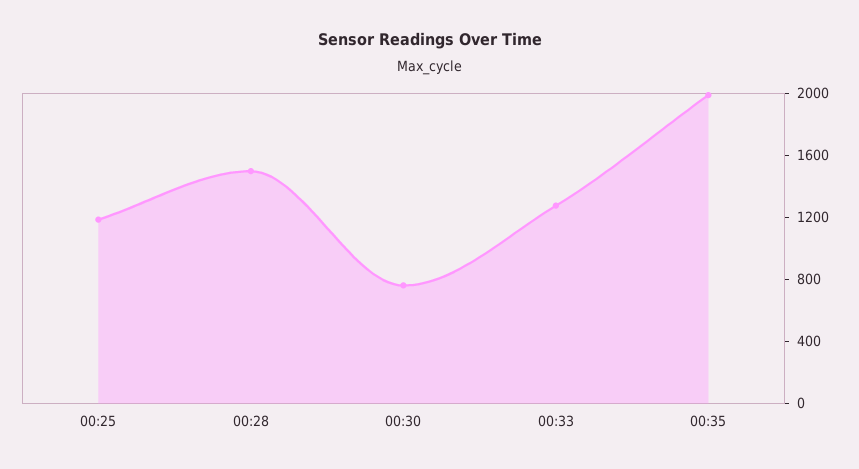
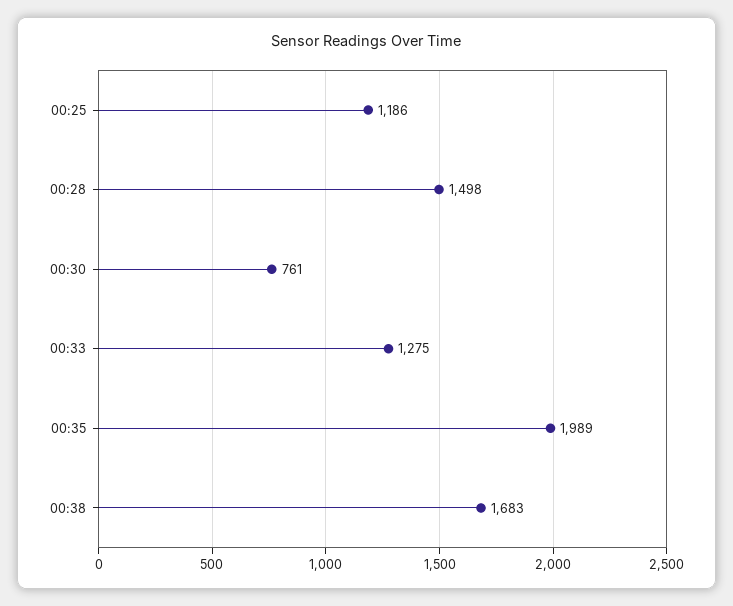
00:38: none -> 1683

